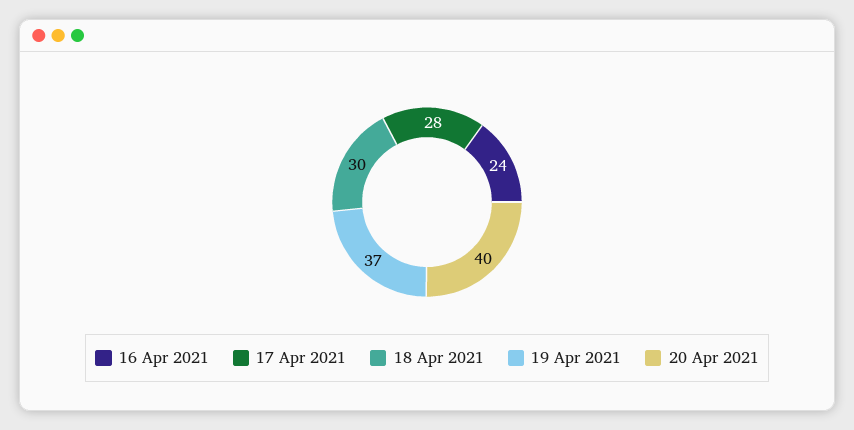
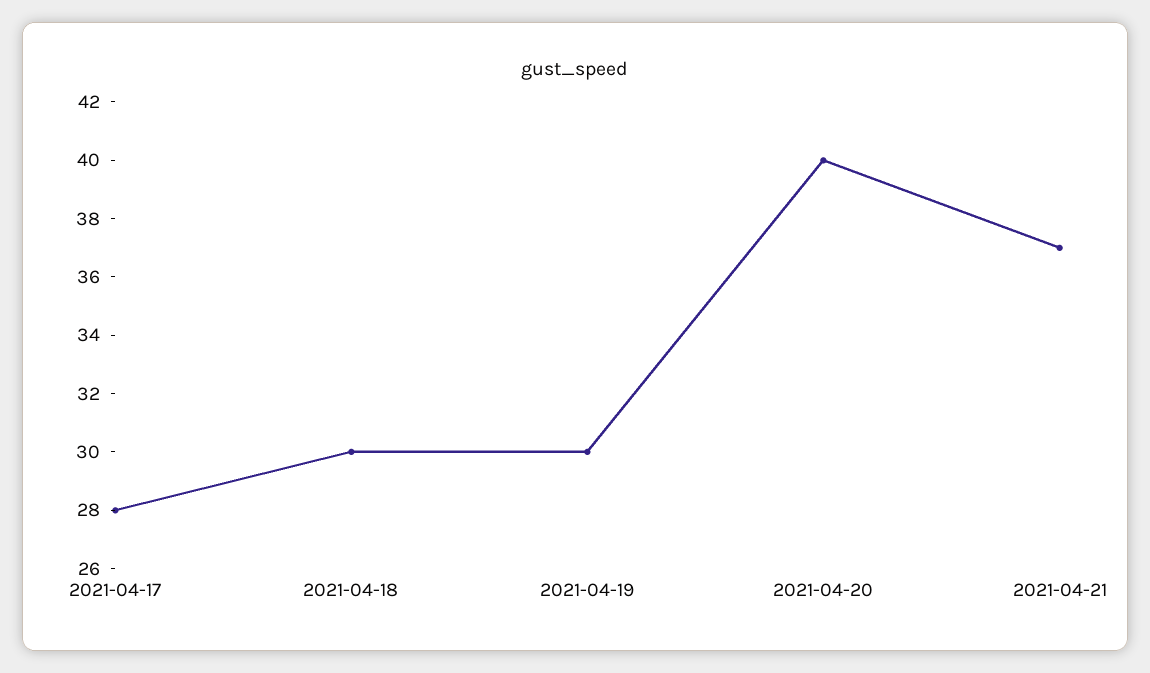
16 Apr 2021: 24 -> none
19 Apr 2021: 37 -> 30
2021-04-21: none -> 37

